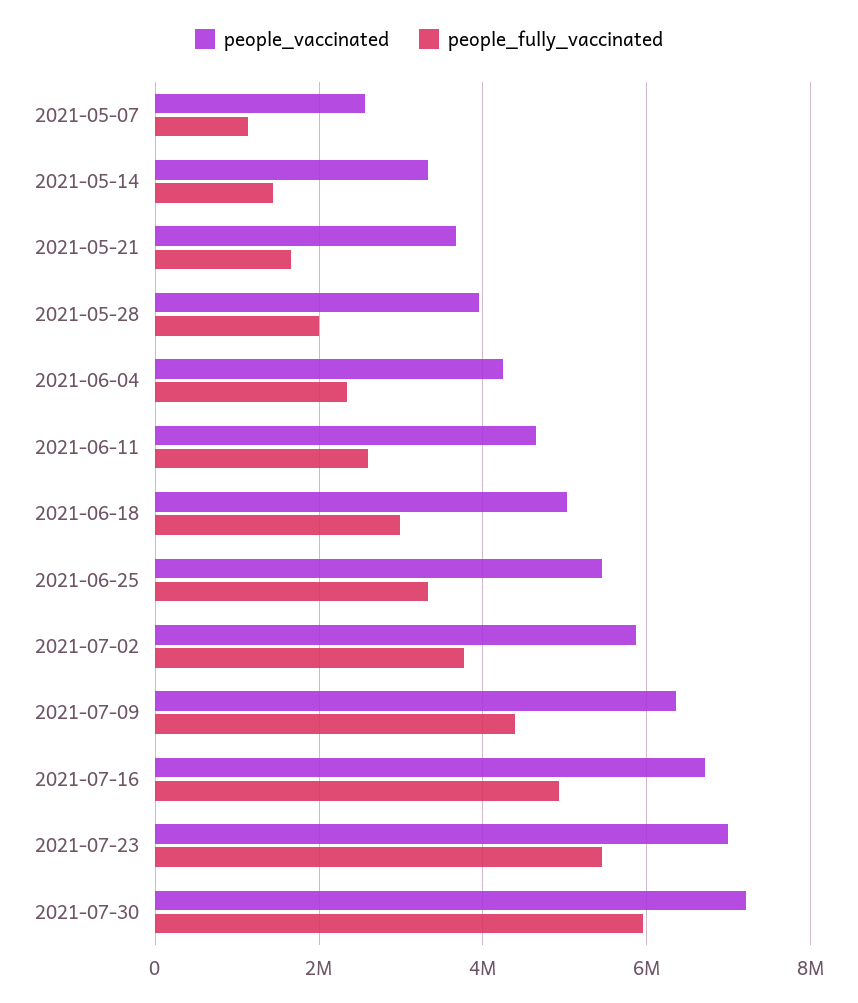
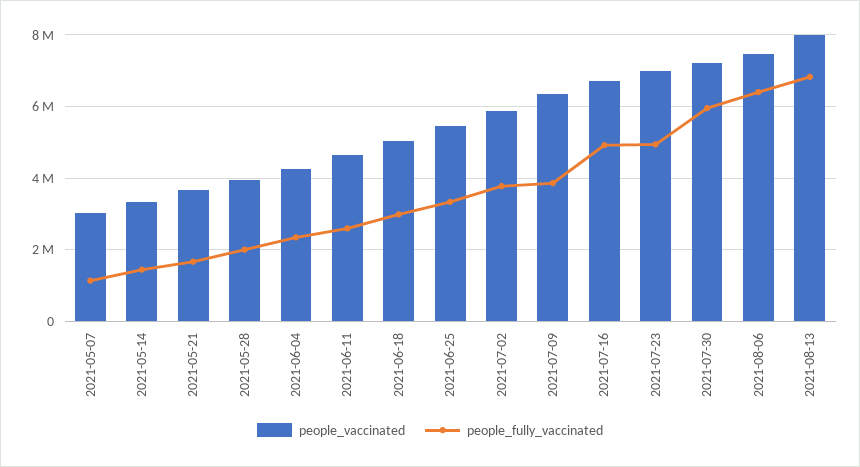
people_vaccinated, 2021-05-07: 2600000 -> 3000000
people_fully_vaccinated, 2021-07-09: 4400000 -> 3800000
people_fully_vaccinated, 2021-07-23: 5400000 -> 5000000
people_vaccinated, 2021-08-06: none -> 7400000
people_fully_vaccinated, 2021-08-06: none -> 6400000
people_vaccinated, 2021-08-13: none -> 8000000
people_fully_vaccinated, 2021-08-13: none -> 6800000

